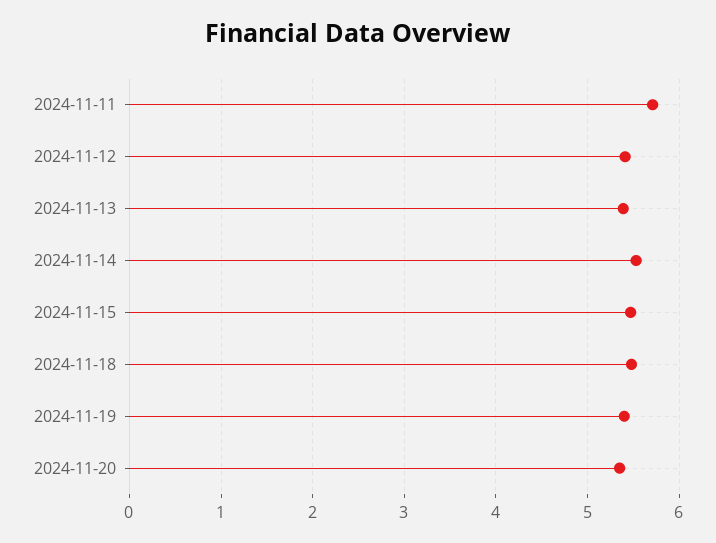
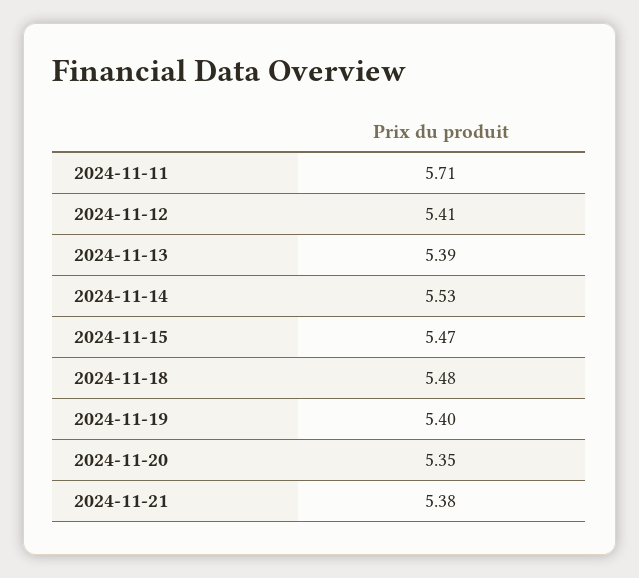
2024-11-21: none -> 5.38

